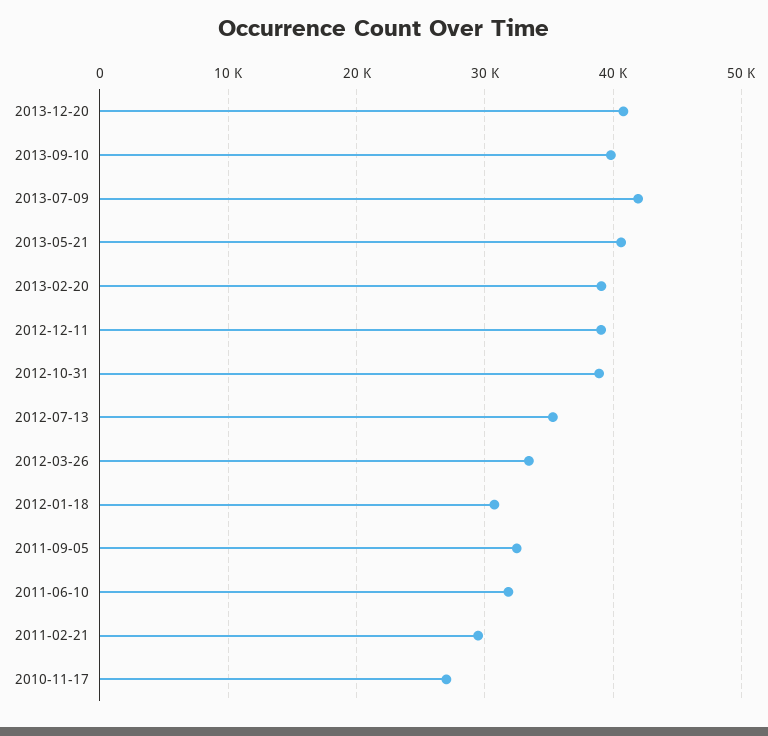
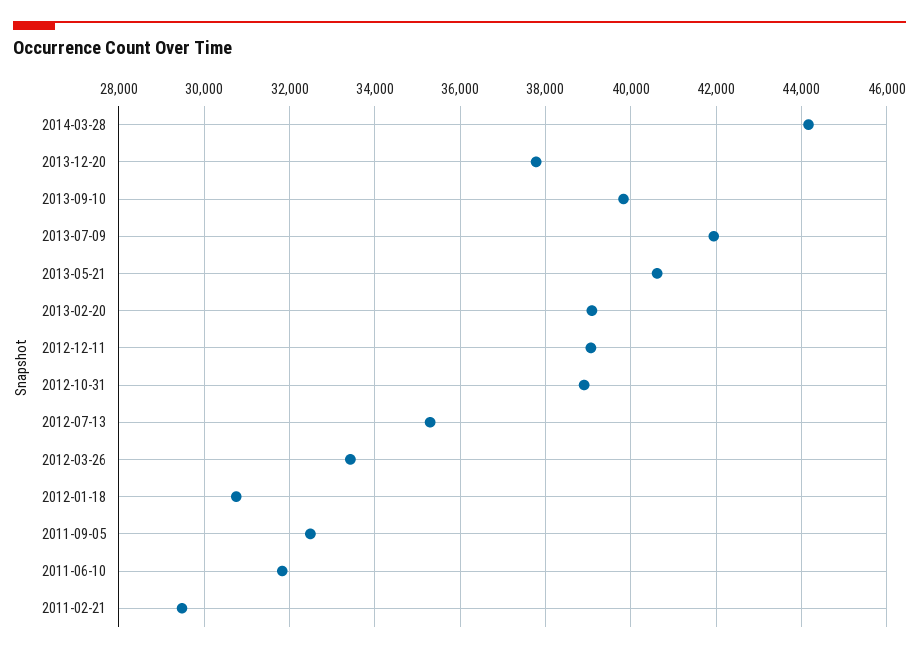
2013-12-20: 41000 -> 37800
2010-11-17: 27000 -> none
2014-03-28: none -> 44200

